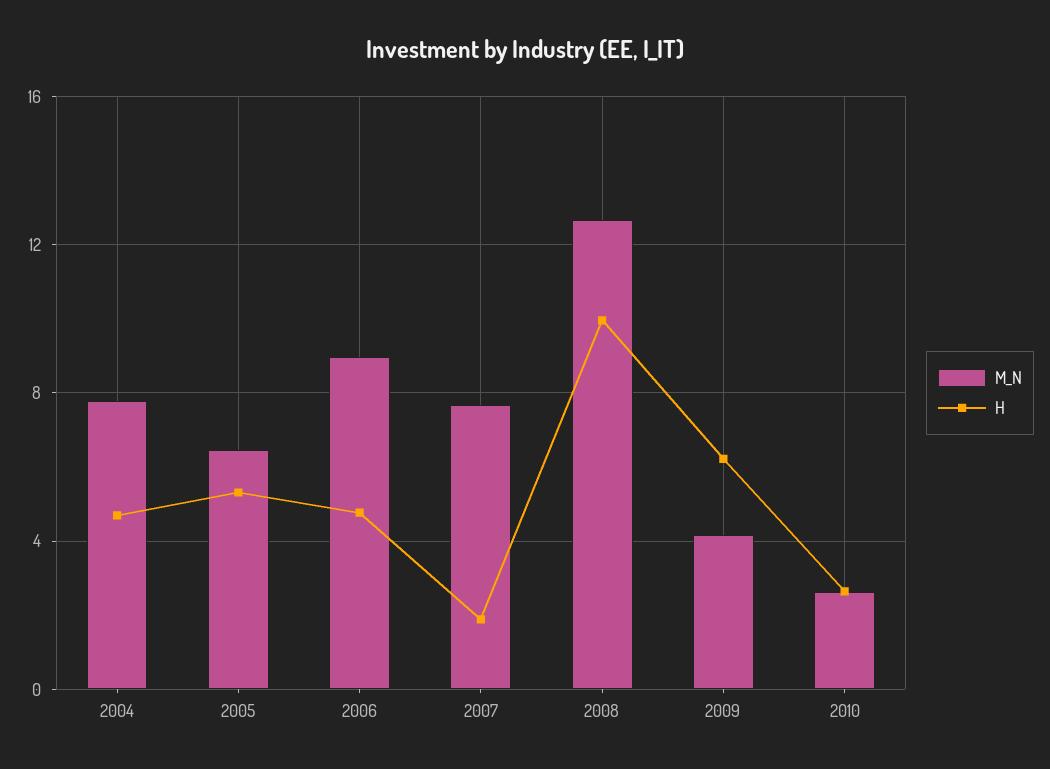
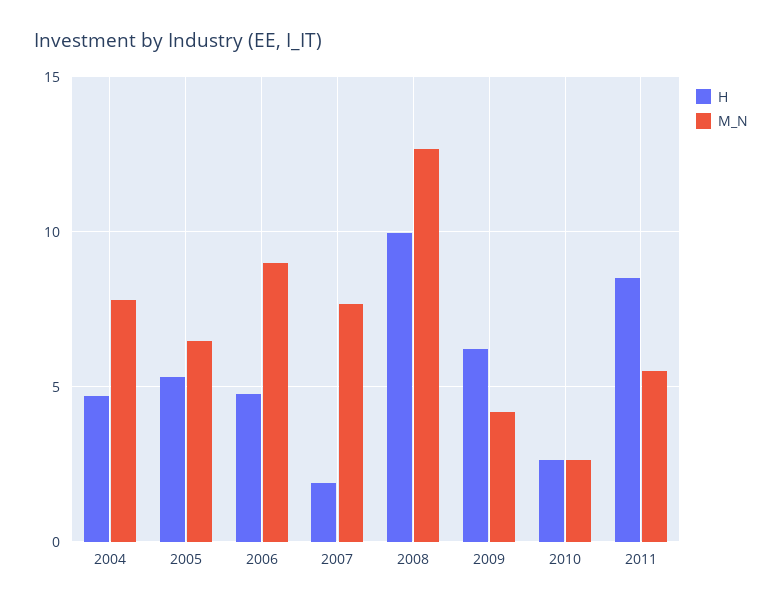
H, 2011: none -> 8.5
M_N, 2011: none -> 5.5

